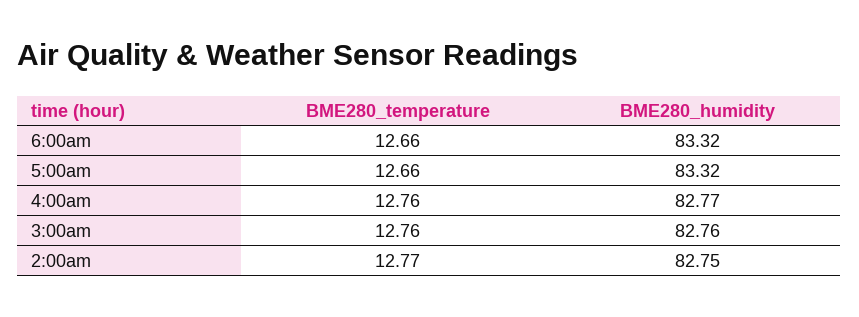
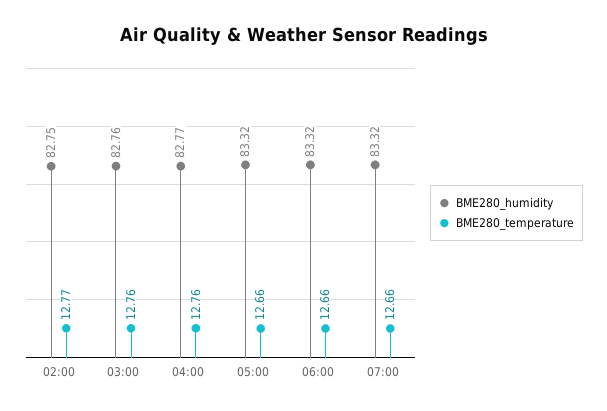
BME280_humidity, 07:00: none -> 83.32
BME280_temperature, 07:00: none -> 12.66

